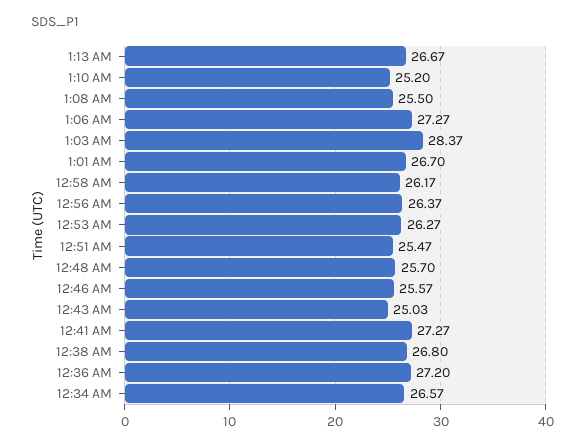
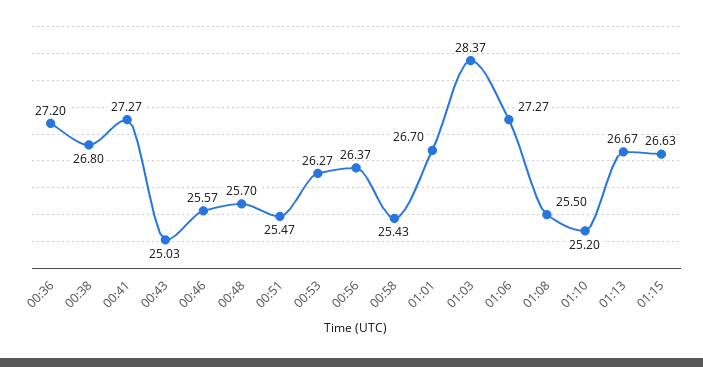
12:58 AM: 26.17 -> 25.43
12:34 AM: 26.57 -> none
01:15: none -> 26.63

